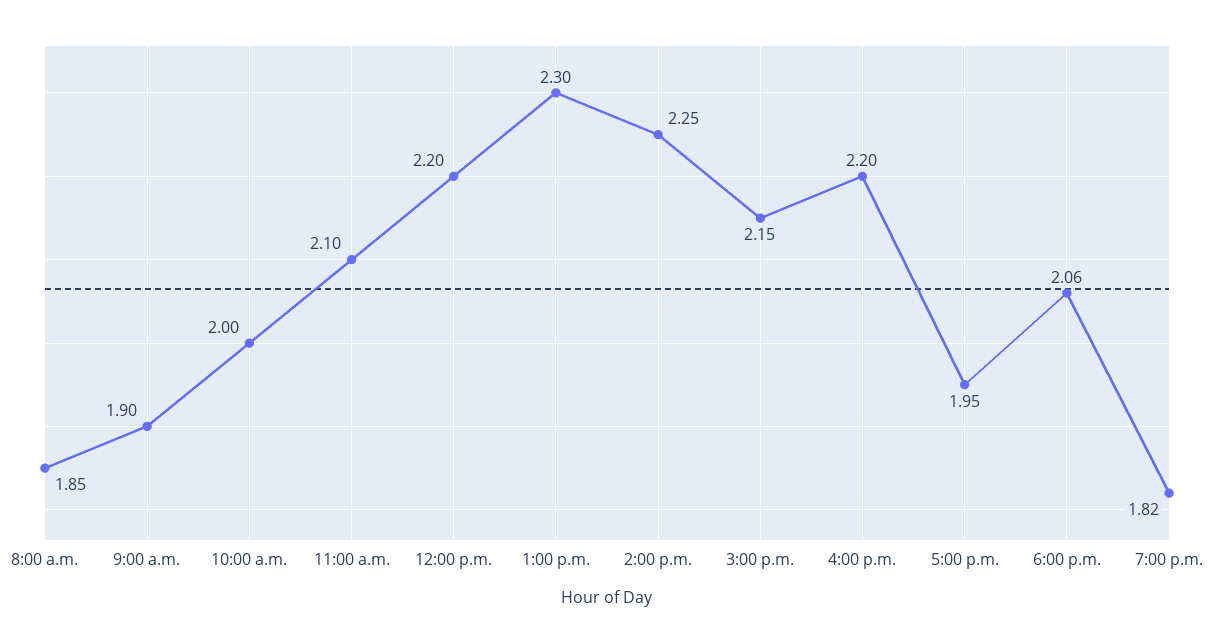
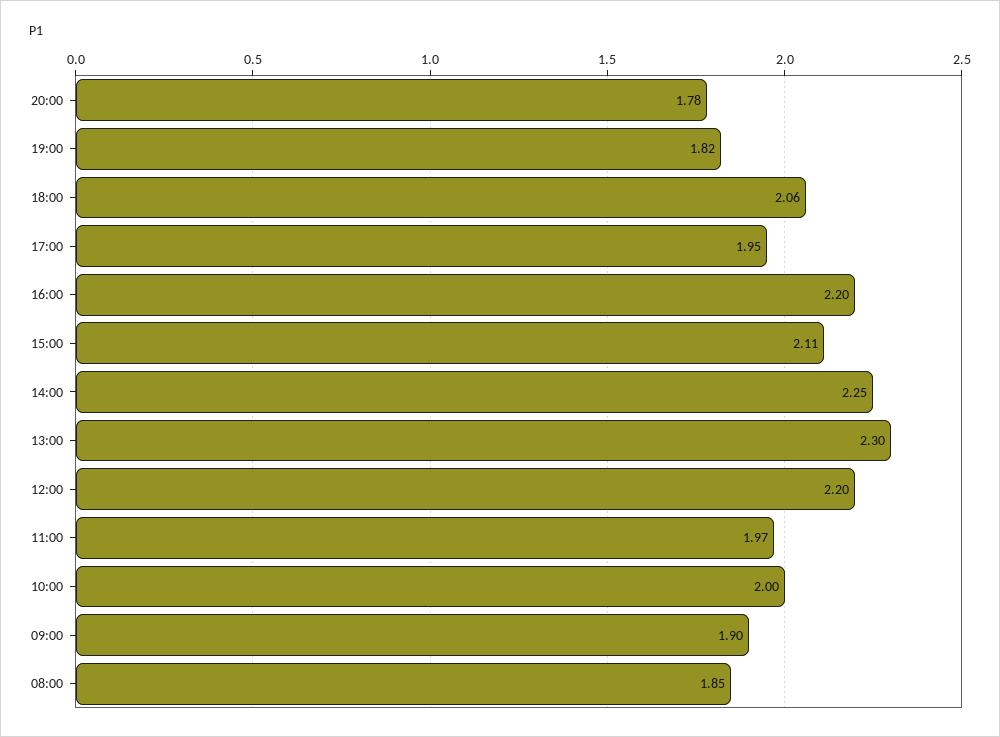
11:00 a.m.: 2.1 -> 1.97
3:00 p.m.: 2.15 -> 2.11
20:00: none -> 1.78

